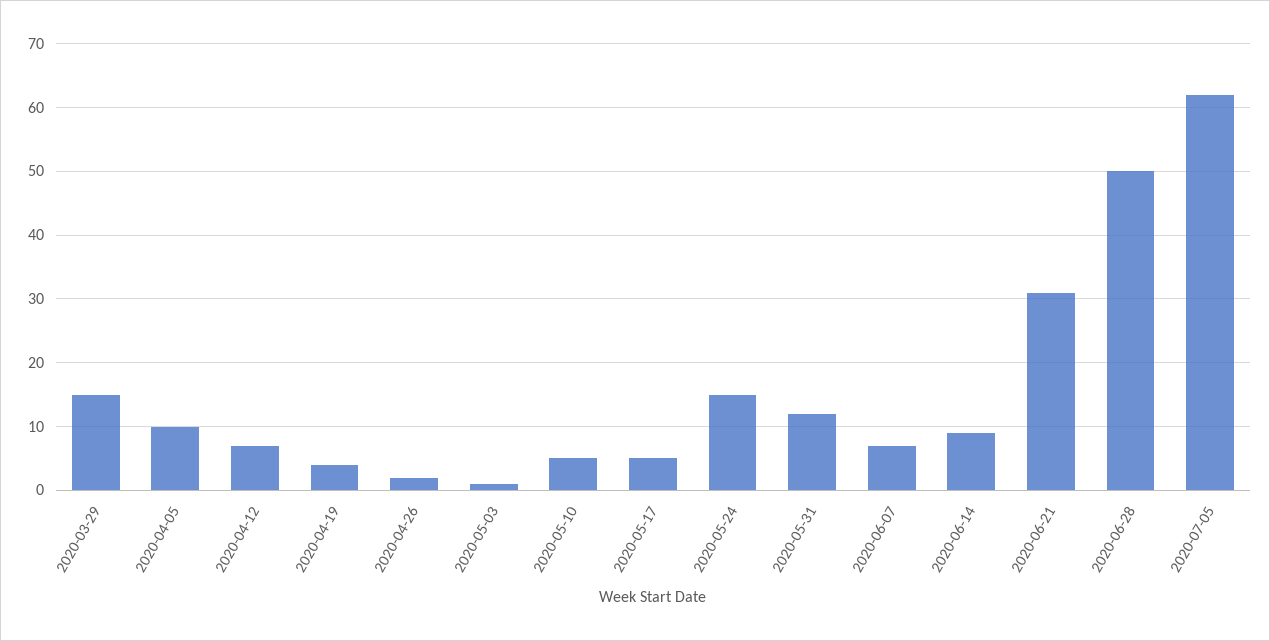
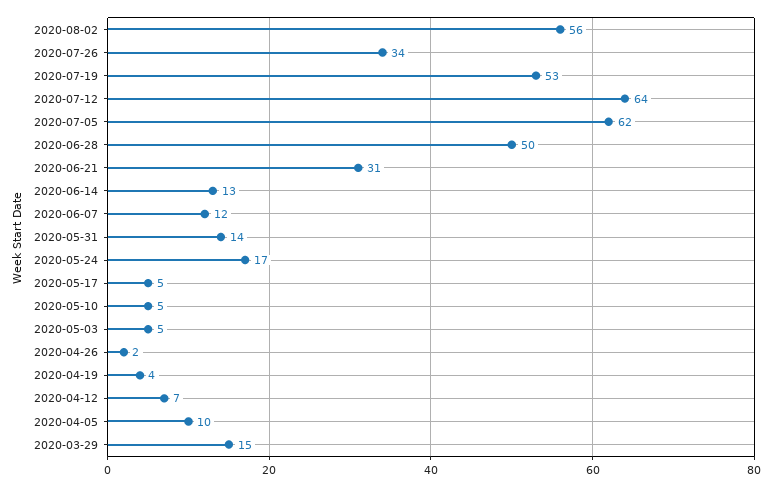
2020-05-03: 1 -> 5
2020-05-24: 15 -> 17
2020-05-31: 12 -> 14
2020-06-07: 7 -> 12
2020-06-14: 9 -> 13
2020-08-02: none -> 56
2020-07-26: none -> 34
2020-07-19: none -> 53
2020-07-12: none -> 64

